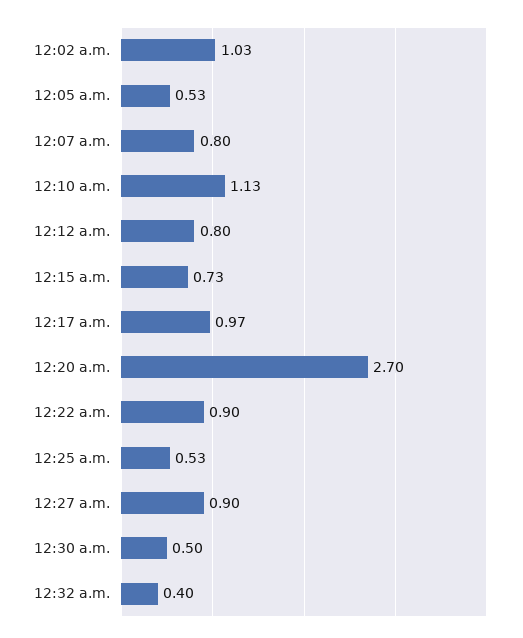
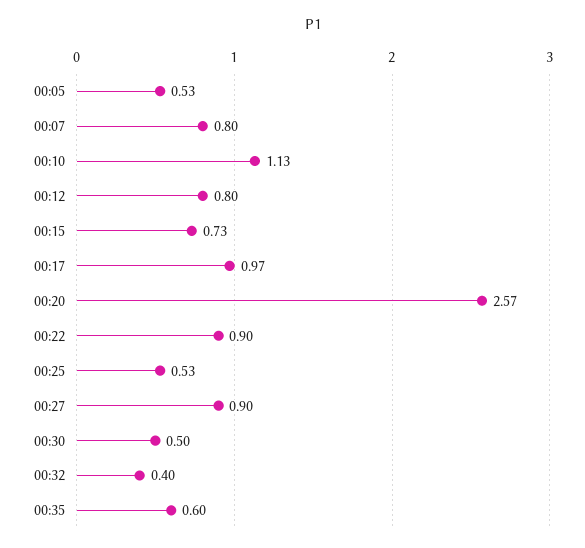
12:02 a.m.: 1.03 -> none
12:20 a.m.: 2.7 -> 2.57
00:35: none -> 0.6

